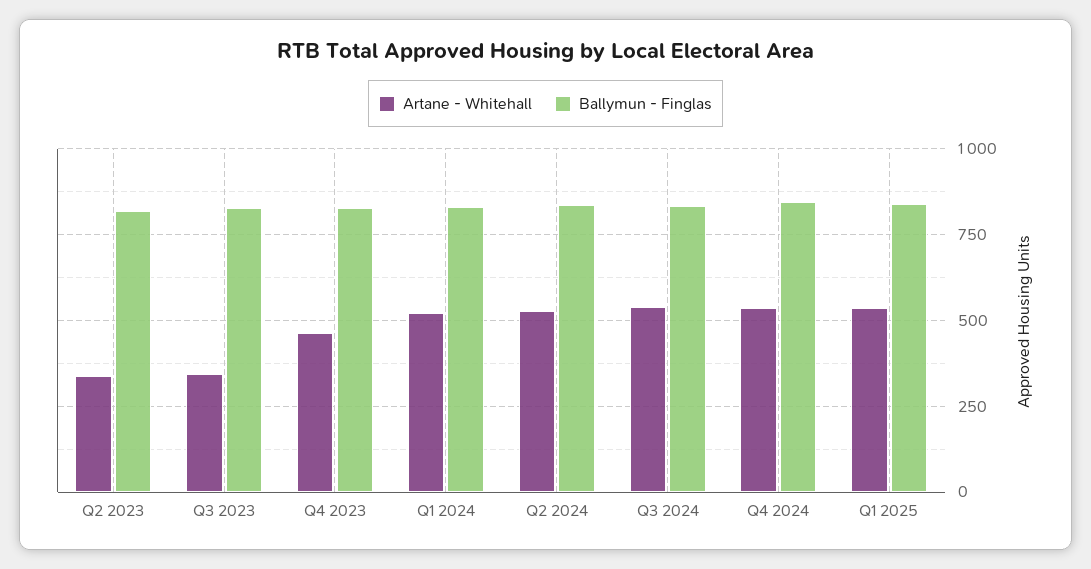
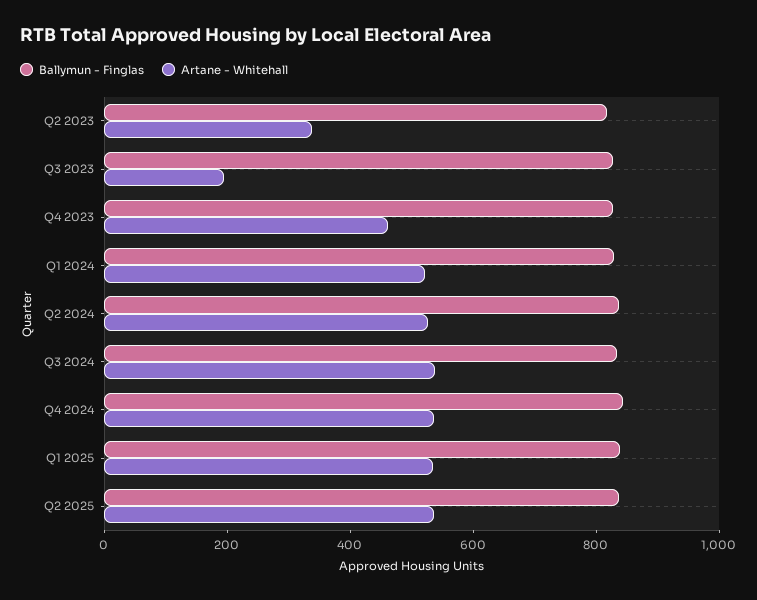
Artane - Whitehall, Q3 2023: 350 -> 200
Ballymun - Finglas, Q2 2025: none -> 850
Artane - Whitehall, Q2 2025: none -> 550

